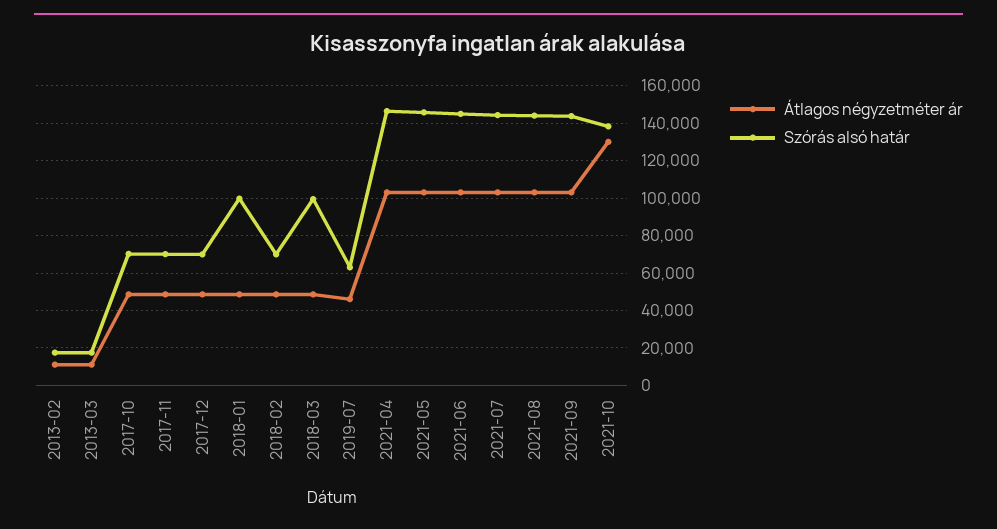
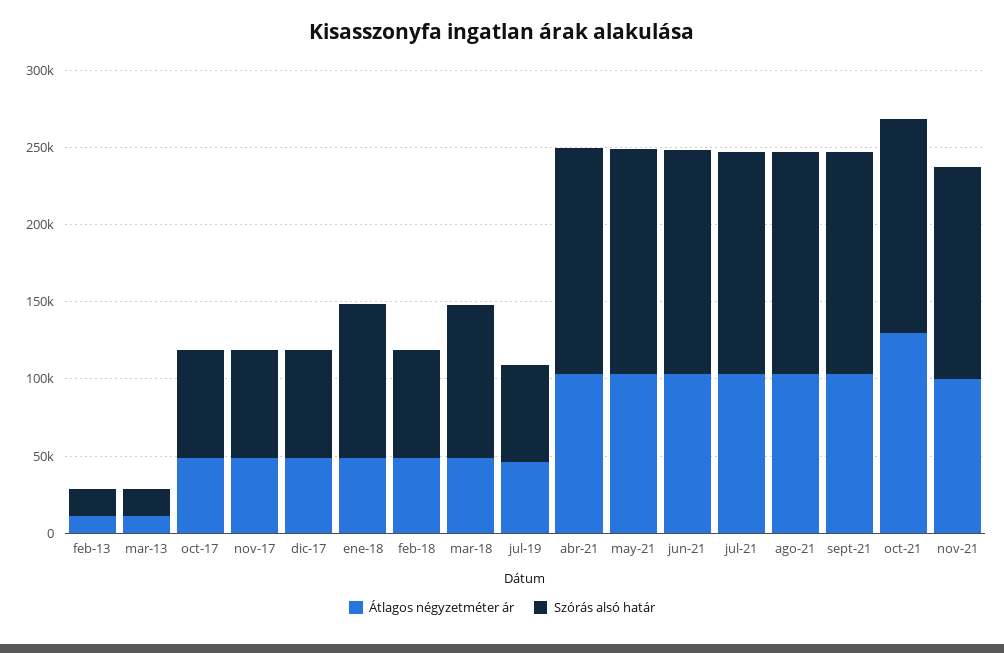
Átlagos négyzetméter ár, nov-21: none -> 100000
Szórás alsó határ, nov-21: none -> 140000

